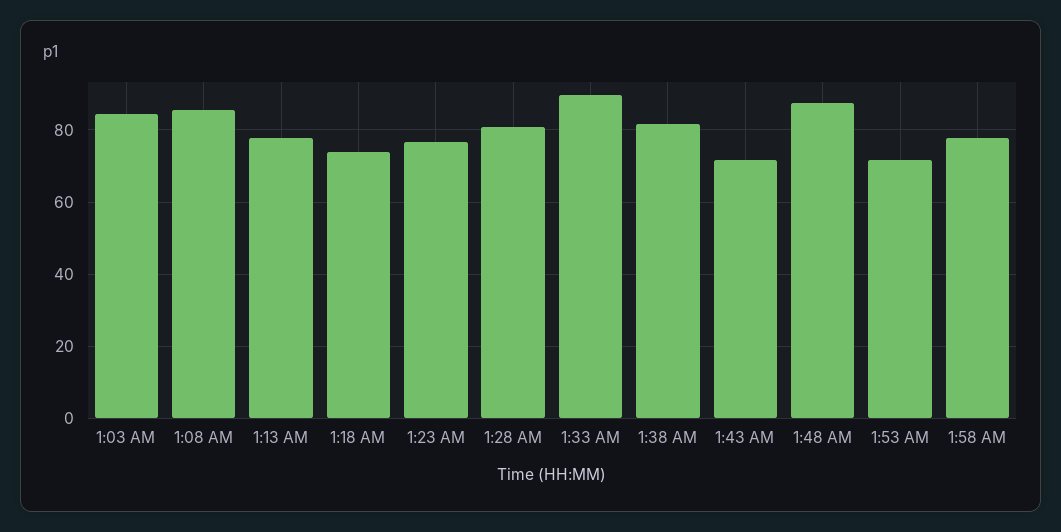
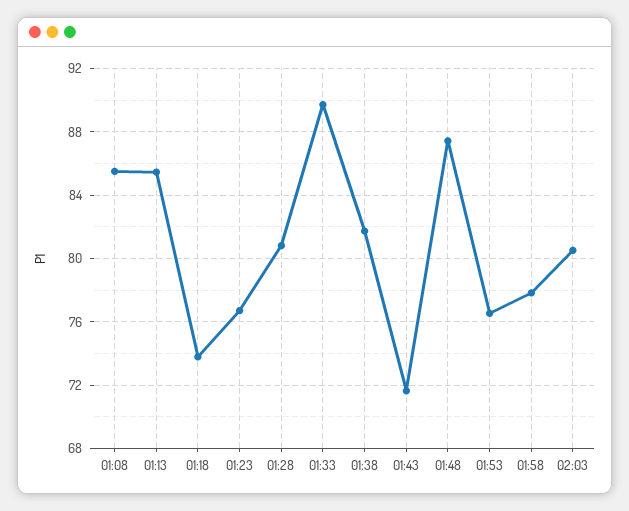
1:03 AM: 84 -> none
1:13 AM: 78 -> 85.5
1:53 AM: 72 -> 76.5
02:03: none -> 80.5

